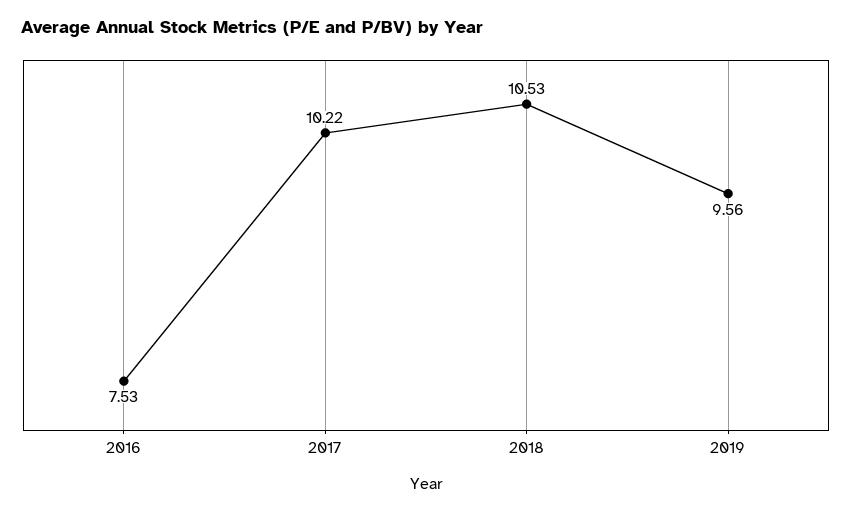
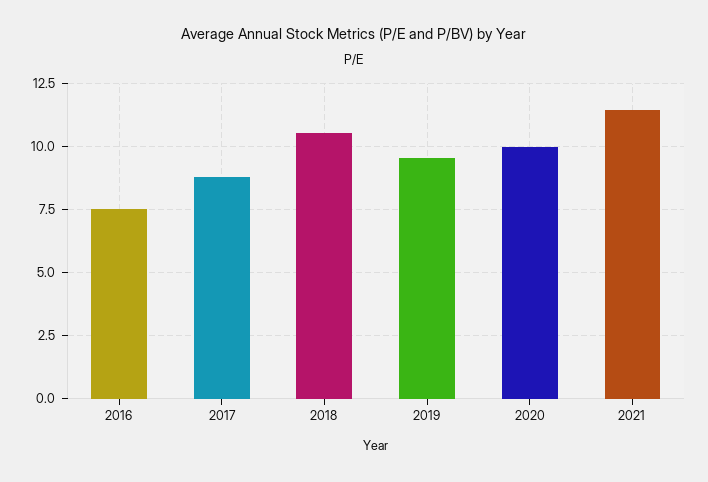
2017: 10.22 -> 8.75
2020: none -> 10
2021: none -> 11.5

